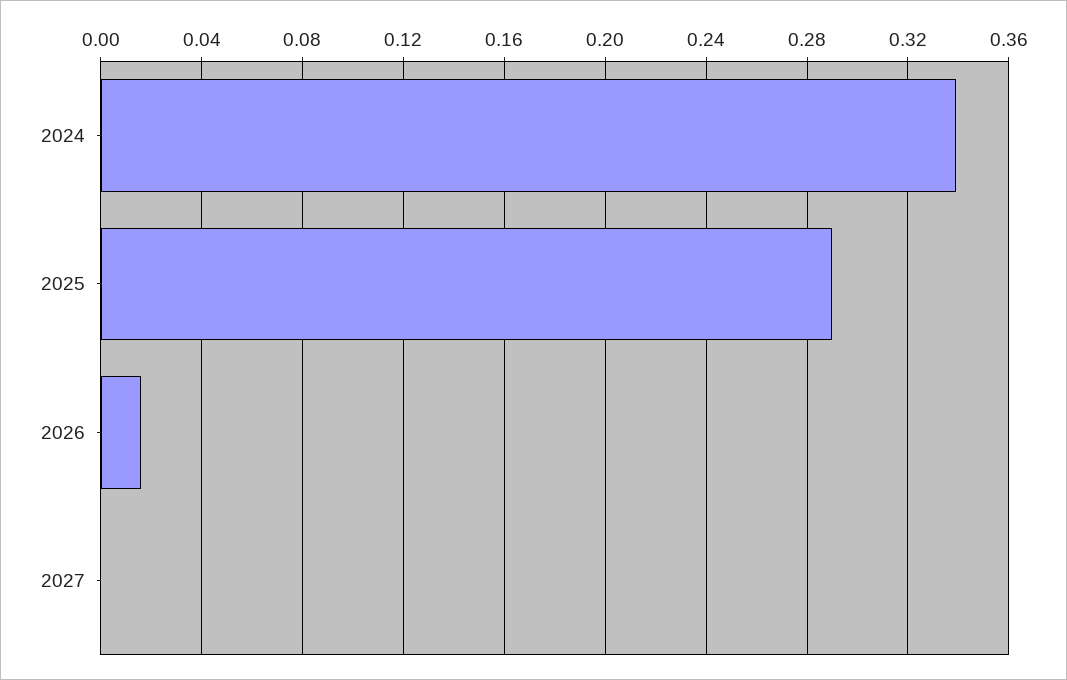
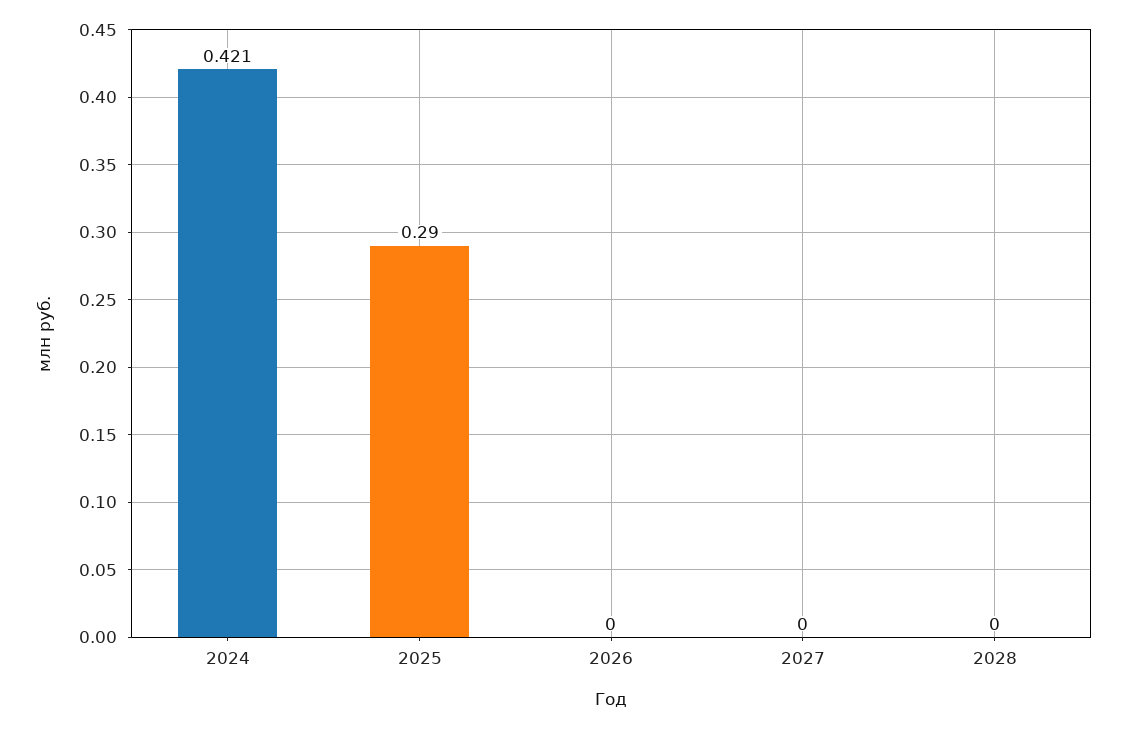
2024: 0.34 -> 0.421
2026: 0.015 -> 0
2028: none -> 0

